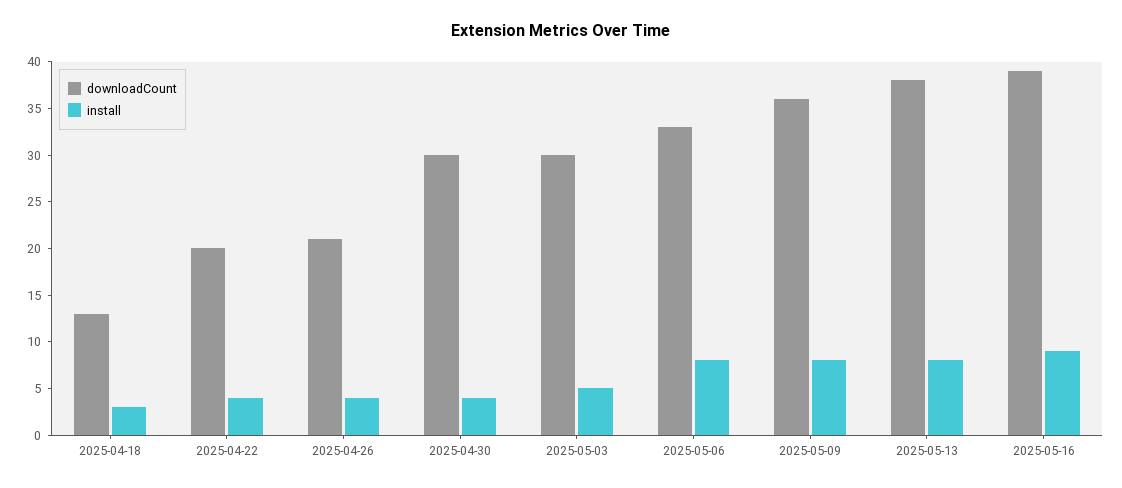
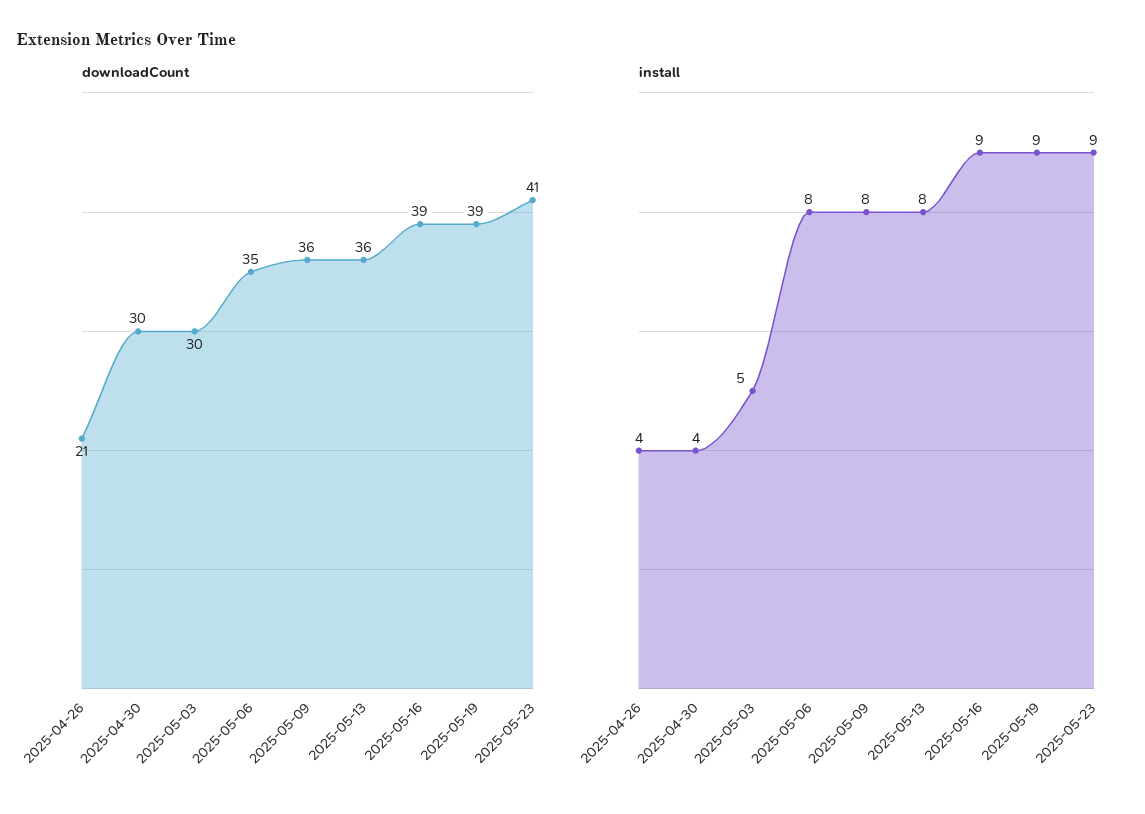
downloadCount, 2025-04-18: 13 -> none
install, 2025-04-18: 3 -> none
downloadCount, 2025-04-22: 20 -> none
install, 2025-04-22: 4 -> none
downloadCount, 2025-05-06: 33 -> 35
downloadCount, 2025-05-13: 38 -> 36
downloadCount, 2025-05-19: none -> 39
downloadCount, 2025-05-23: none -> 41
install, 2025-05-19: none -> 9
install, 2025-05-23: none -> 9

